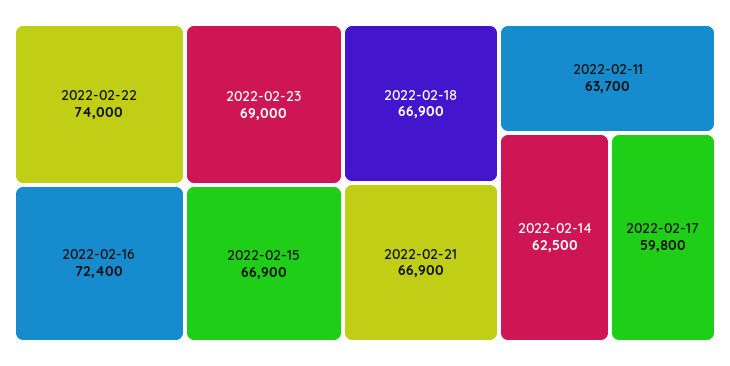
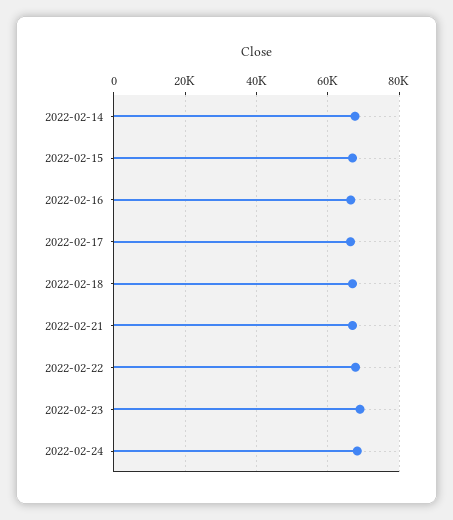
2022-02-22: 74000 -> 68000
2022-02-16: 72400 -> 66000
2022-02-11: 63700 -> none
2022-02-14: 62500 -> 68000
2022-02-17: 59800 -> 66000
2022-02-24: none -> 68000

